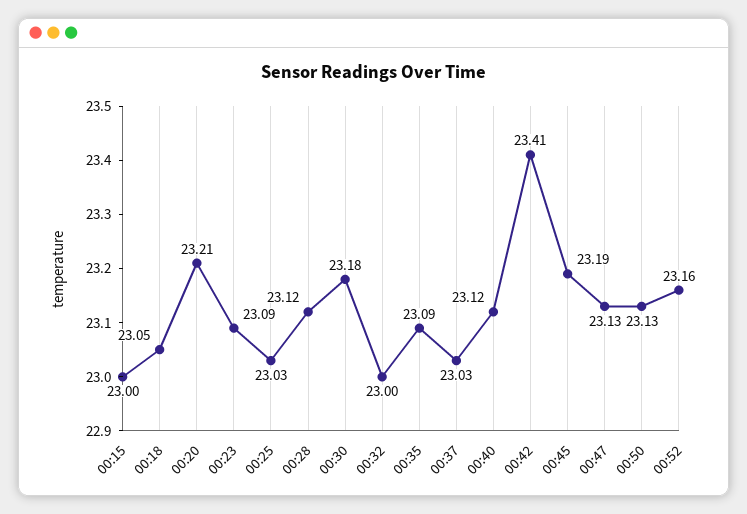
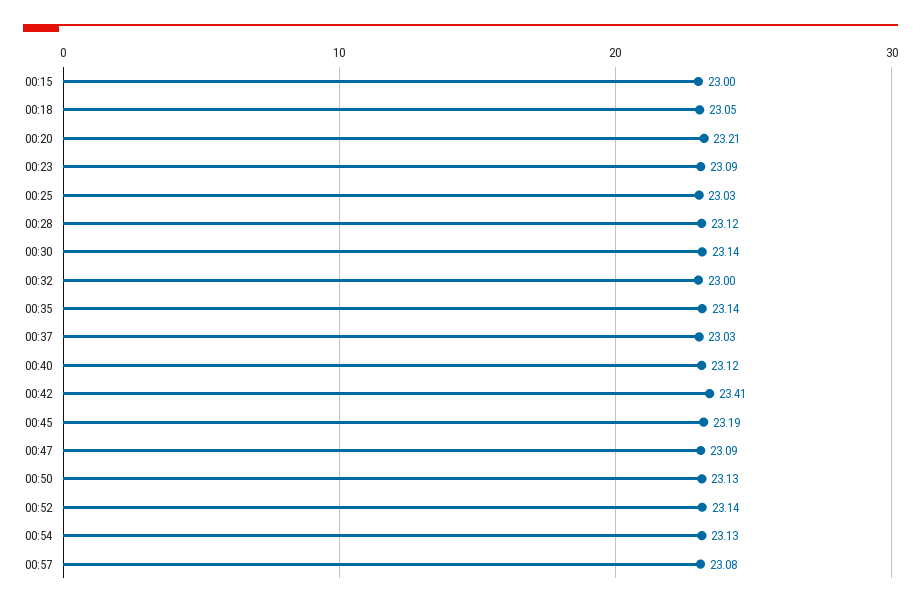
00:30: 23.18 -> 23.14
00:35: 23.09 -> 23.14
00:47: 23.13 -> 23.09
00:52: 23.16 -> 23.14
00:54: none -> 23.13
00:57: none -> 23.08

